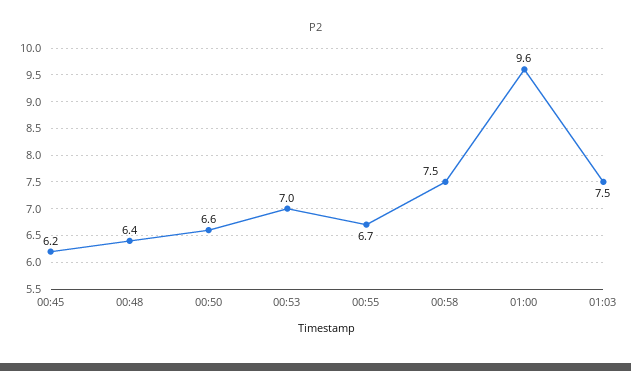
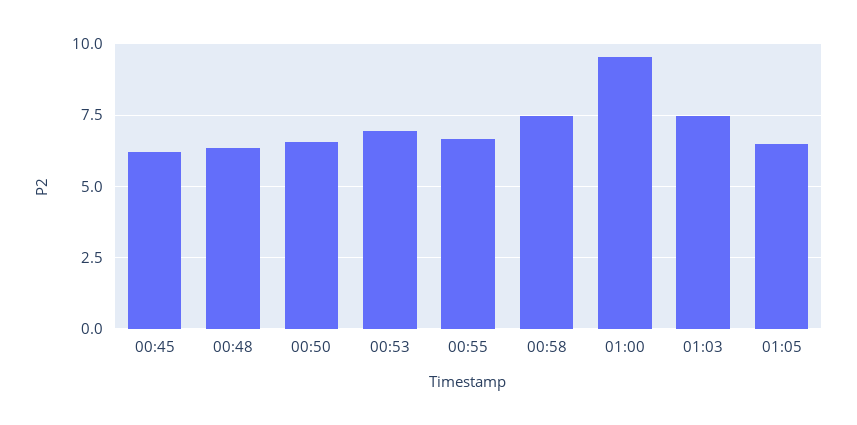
01:05: none -> 6.5

